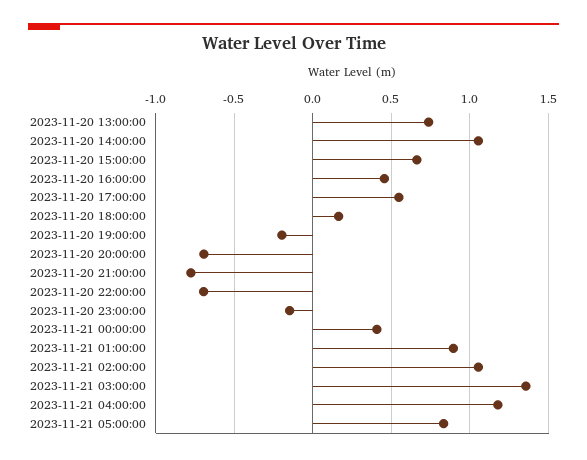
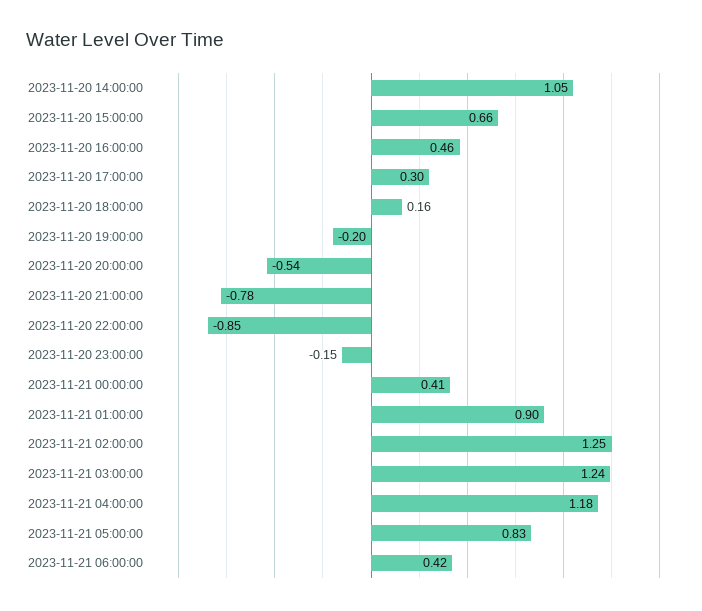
2023-11-20 13:00:00: 0.75 -> none
2023-11-20 17:00:00: 0.55 -> 0.3
2023-11-20 20:00:00: -0.7 -> -0.54
2023-11-20 22:00:00: -0.7 -> -0.85
2023-11-21 02:00:00: 1.05 -> 1.25
2023-11-21 03:00:00: 1.35 -> 1.24
2023-11-21 06:00:00: none -> 0.42

